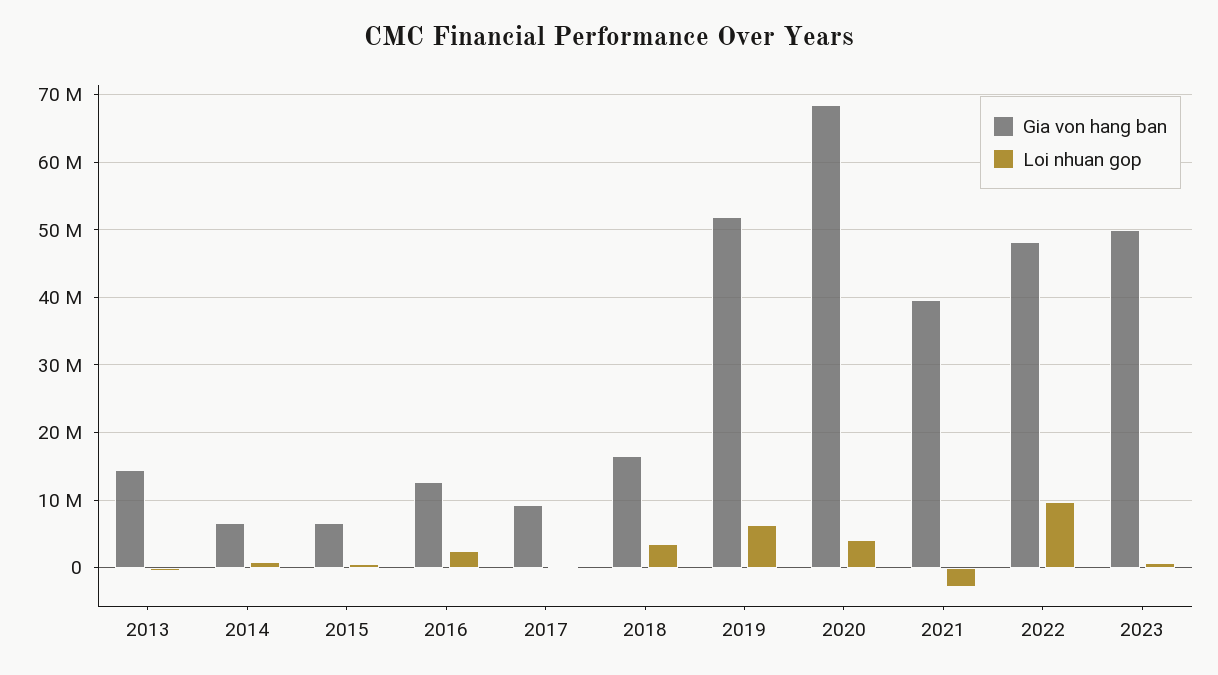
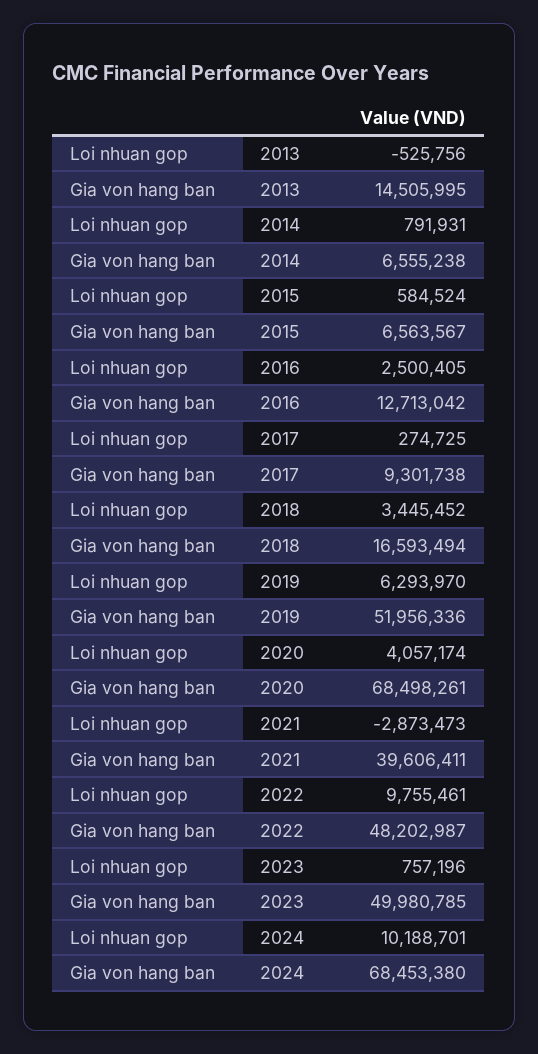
Loi nhuan gop, 2024: none -> 10188701
Gia von hang ban, 2024: none -> 68453380

